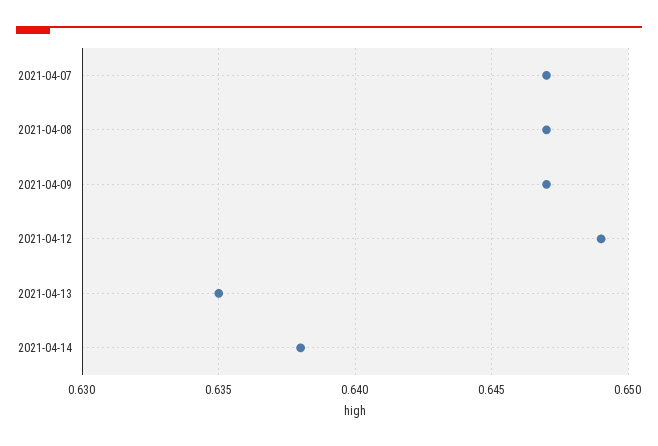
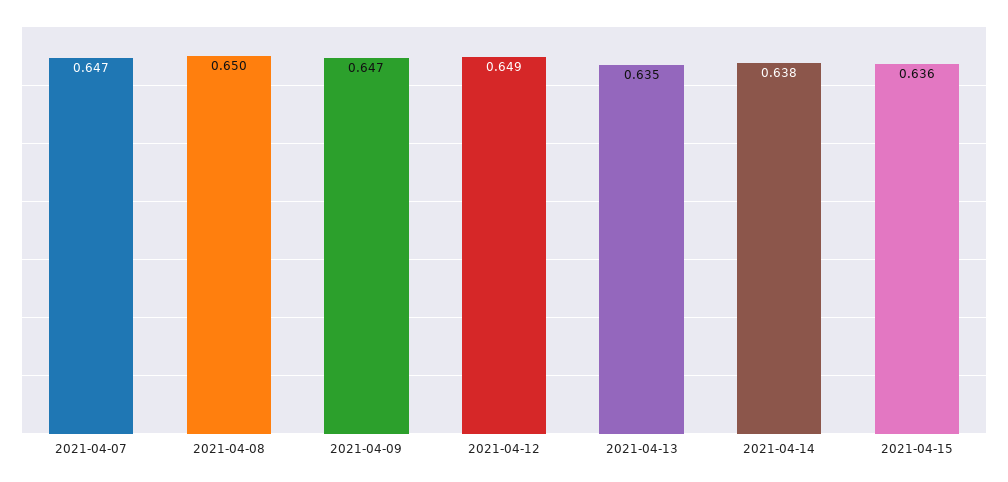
2021-04-08: 0.647 -> 0.65
2021-04-15: none -> 0.636

